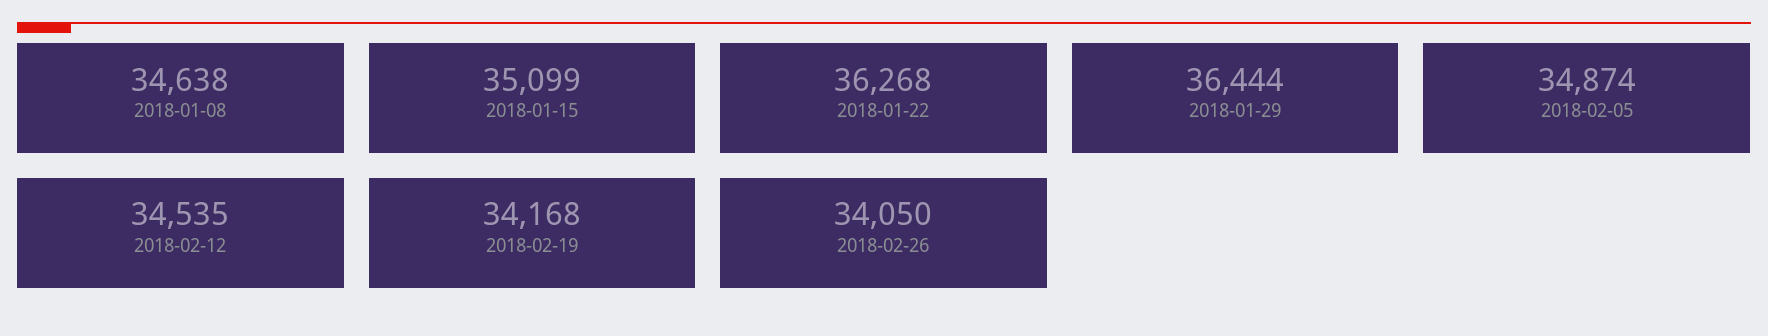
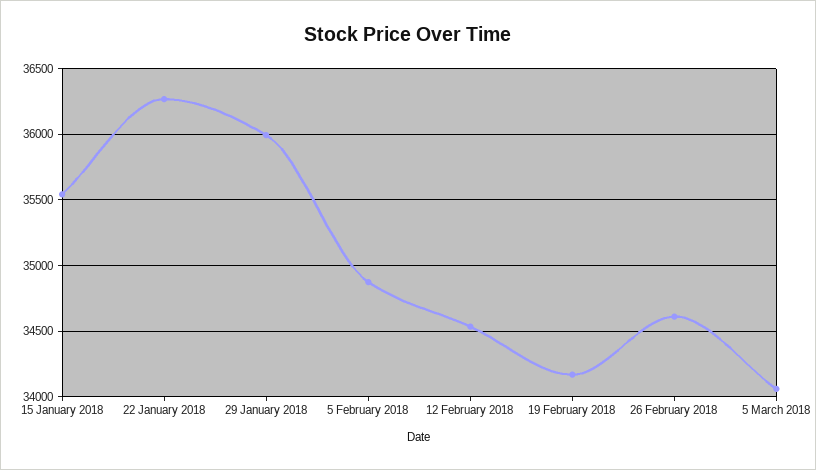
2018-01-08: 34638 -> none
2018-01-15: 35099 -> 35550
2018-01-29: 36444 -> 36000
2018-02-26: 34050 -> 34600
5 March 2018: none -> 34050

